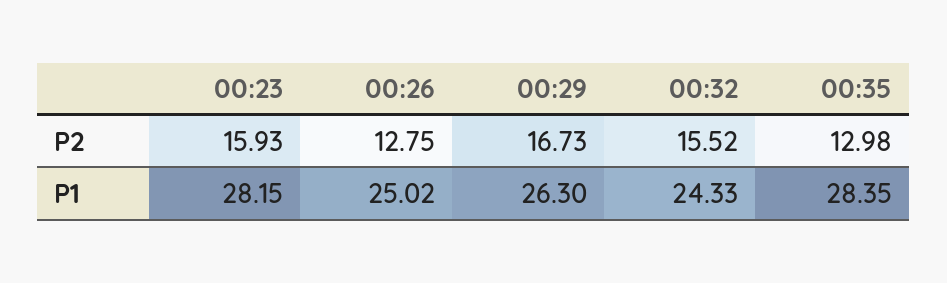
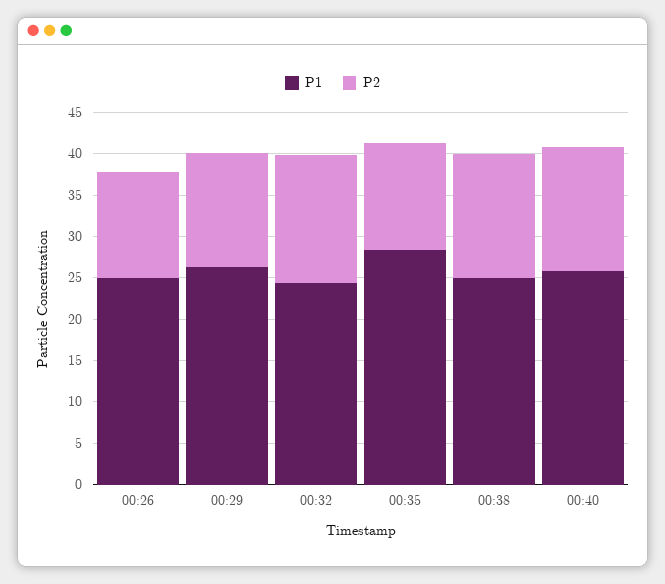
P2, 00:23: 15.93 -> none
P2, 00:29: 16.73 -> 14
P1, 00:23: 28.15 -> none
P1, 00:38: none -> 25
P2, 00:38: none -> 15
P1, 00:40: none -> 26
P2, 00:40: none -> 15

